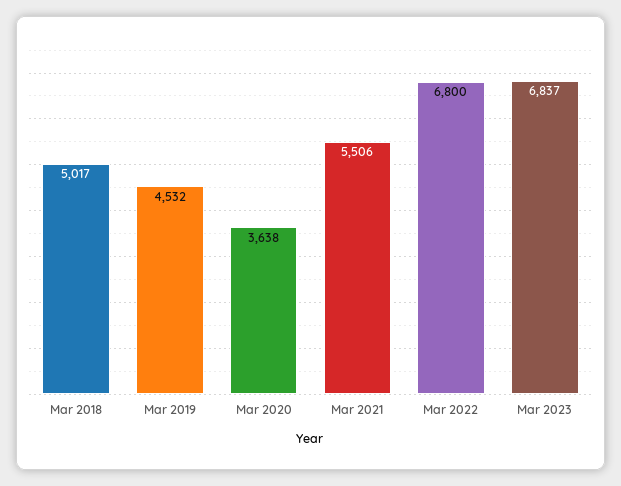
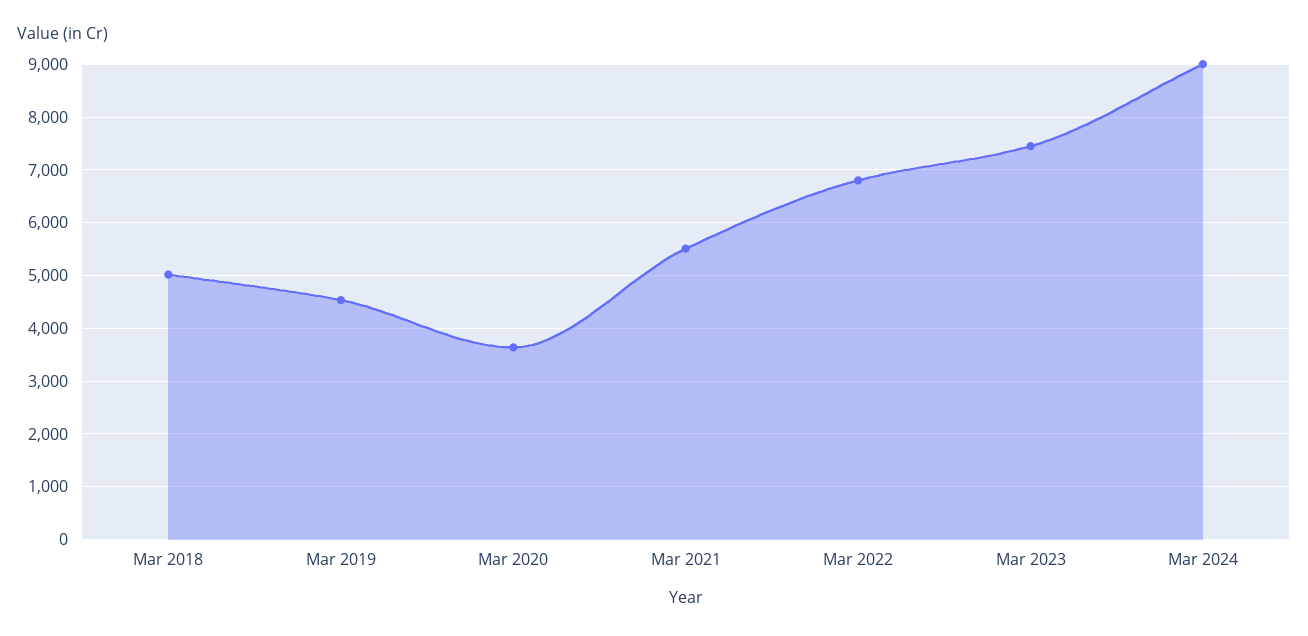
Mar 2023: 6837 -> 7400
Mar 2024: none -> 9000

